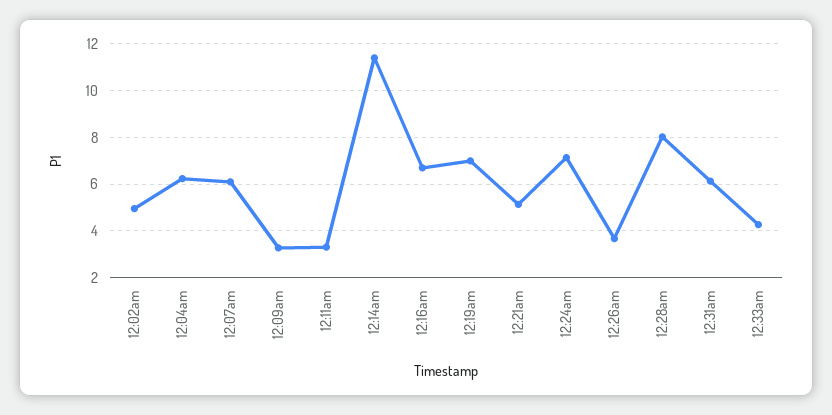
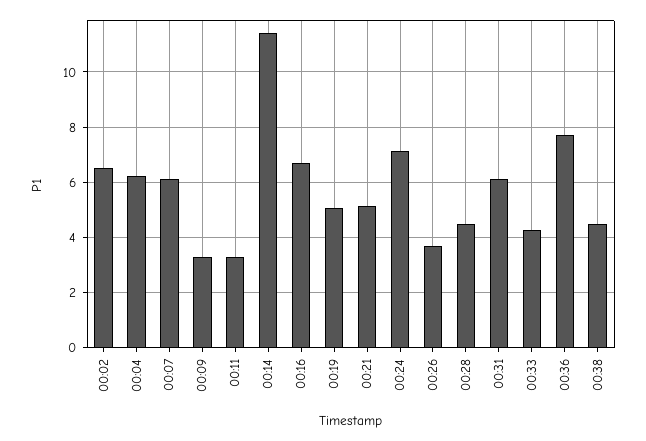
12:02am: 5 -> 6.5
12:19am: 7 -> 5
12:28am: 8 -> 4.5
00:36: none -> 7.75
00:38: none -> 4.5

